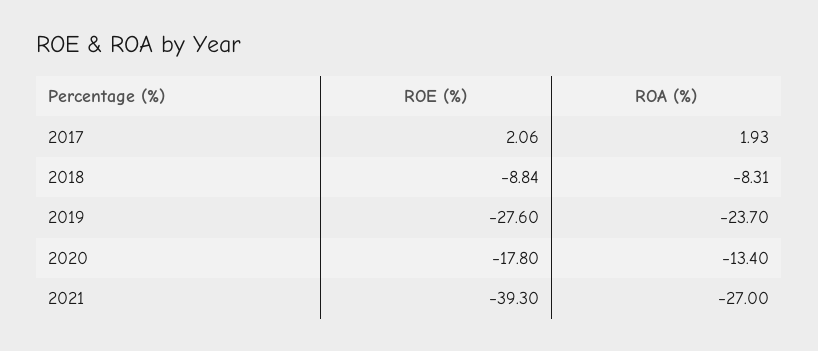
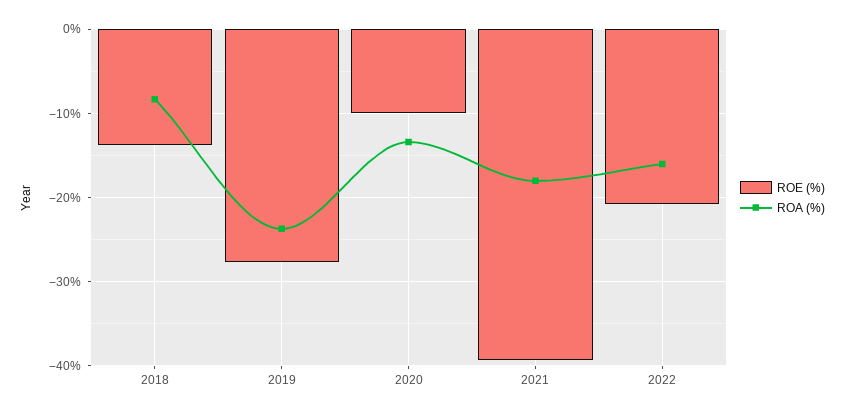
ROE (%), 2017: 2.06 -> none
ROA (%), 2017: 1.93 -> none
ROE (%), 2018: -8.84 -> -14
ROE (%), 2020: -17.8 -> -10
ROA (%), 2021: -27 -> -18
ROE (%), 2022: none -> -21
ROA (%), 2022: none -> -16

